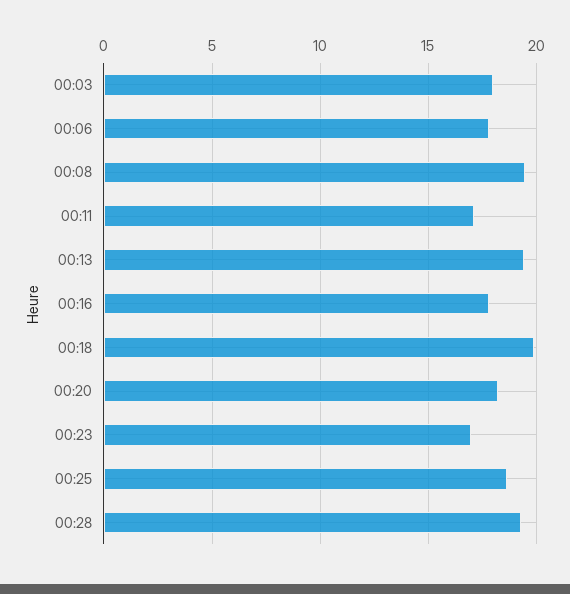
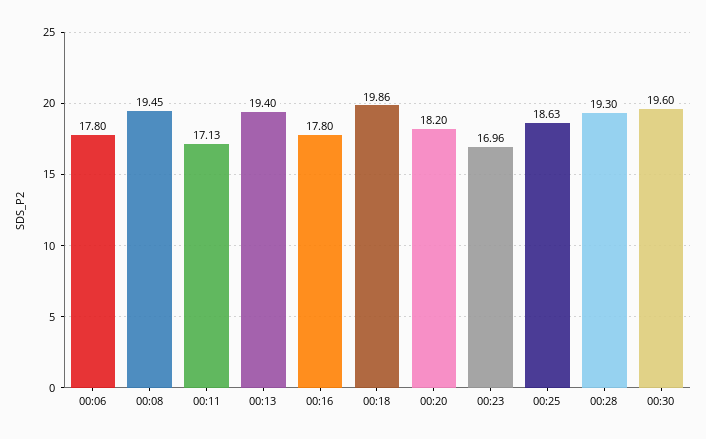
00:03: 18 -> none
00:30: none -> 19.6

